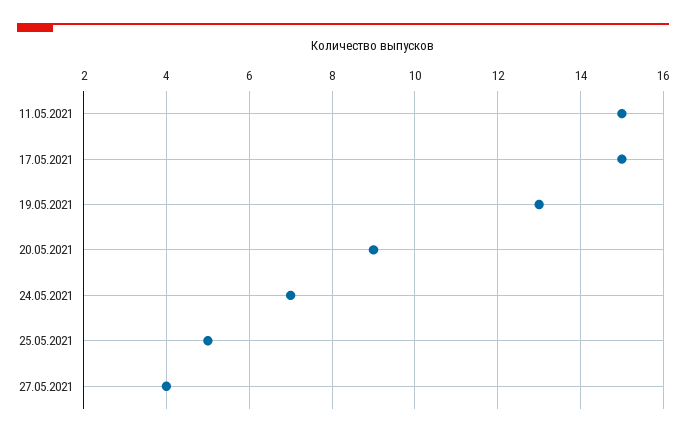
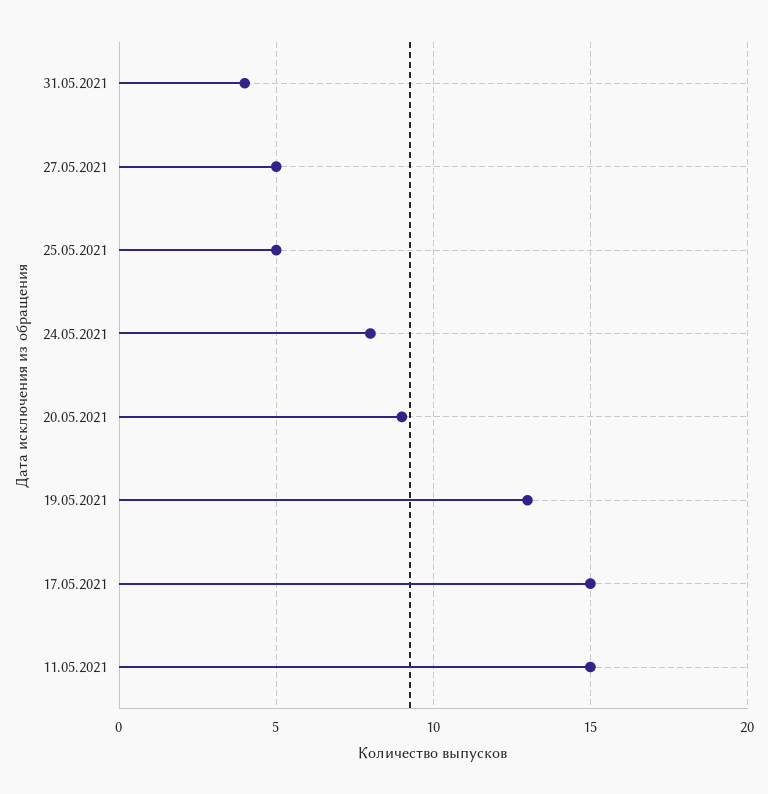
24.05.2021: 7 -> 8
27.05.2021: 4 -> 5
31.05.2021: none -> 4

